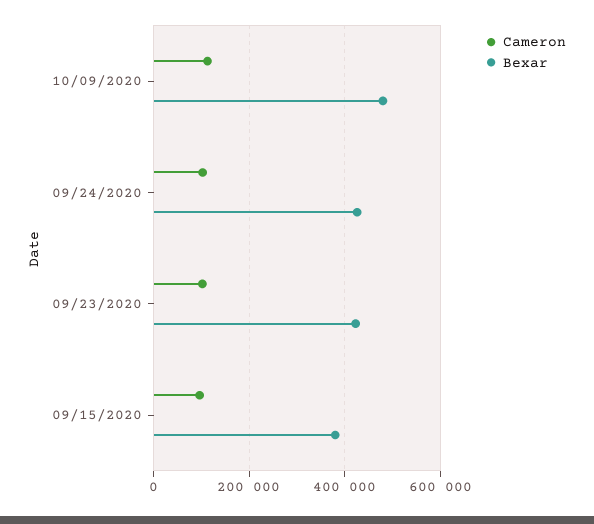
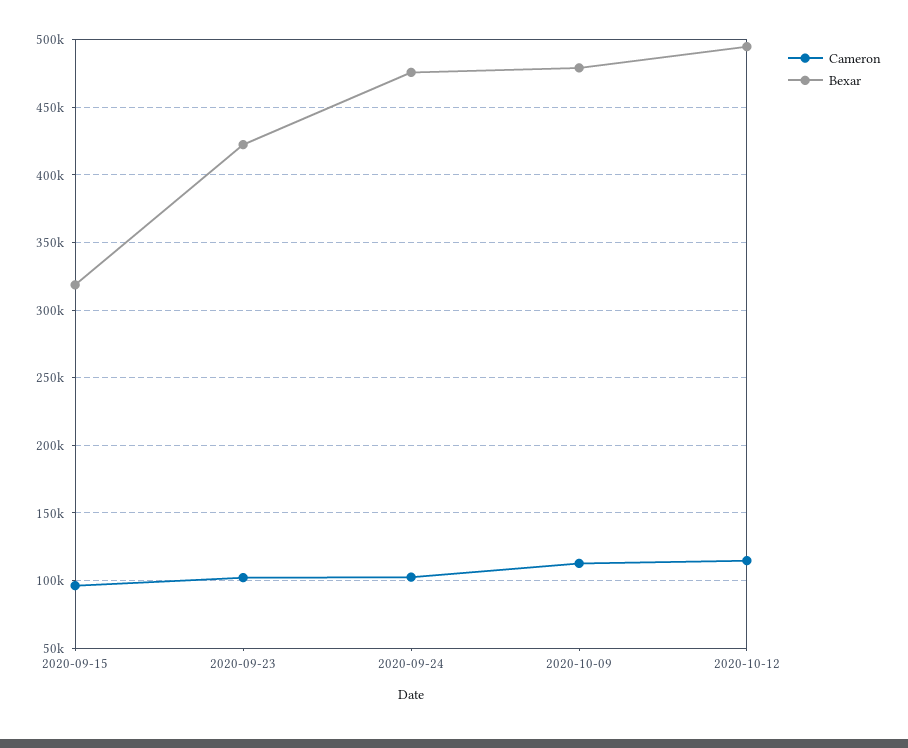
Bexar, 09/24/2020: 420000 -> 475000
Bexar, 09/15/2020: 380000 -> 320000
Cameron, 2020-10-12: none -> 115000
Bexar, 2020-10-12: none -> 495000

